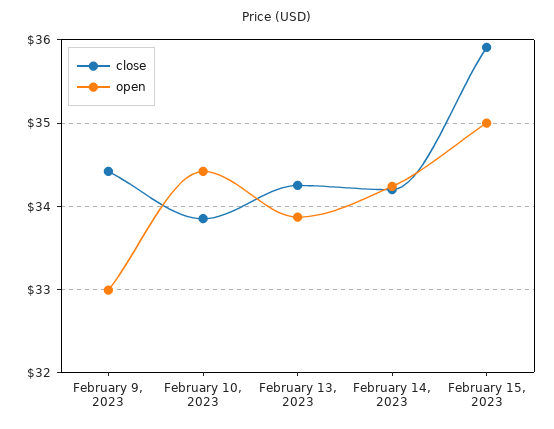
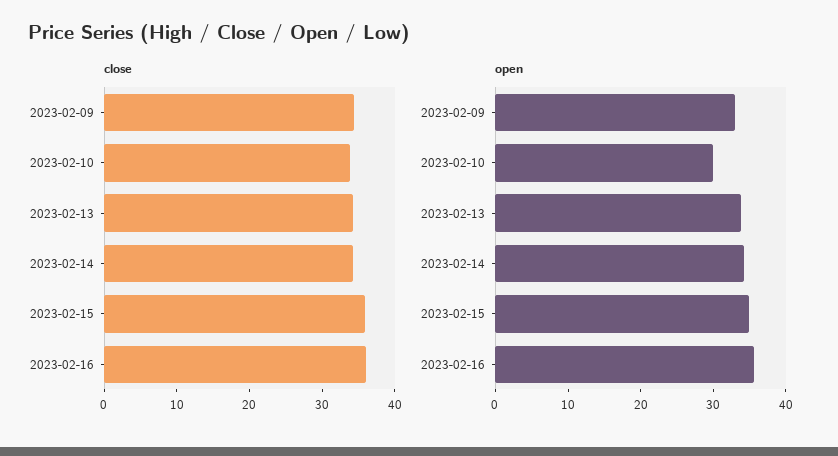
open, February 10, 2023: 34.4 -> 30
close, 2023-02-16: none -> 36
open, 2023-02-16: none -> 36

